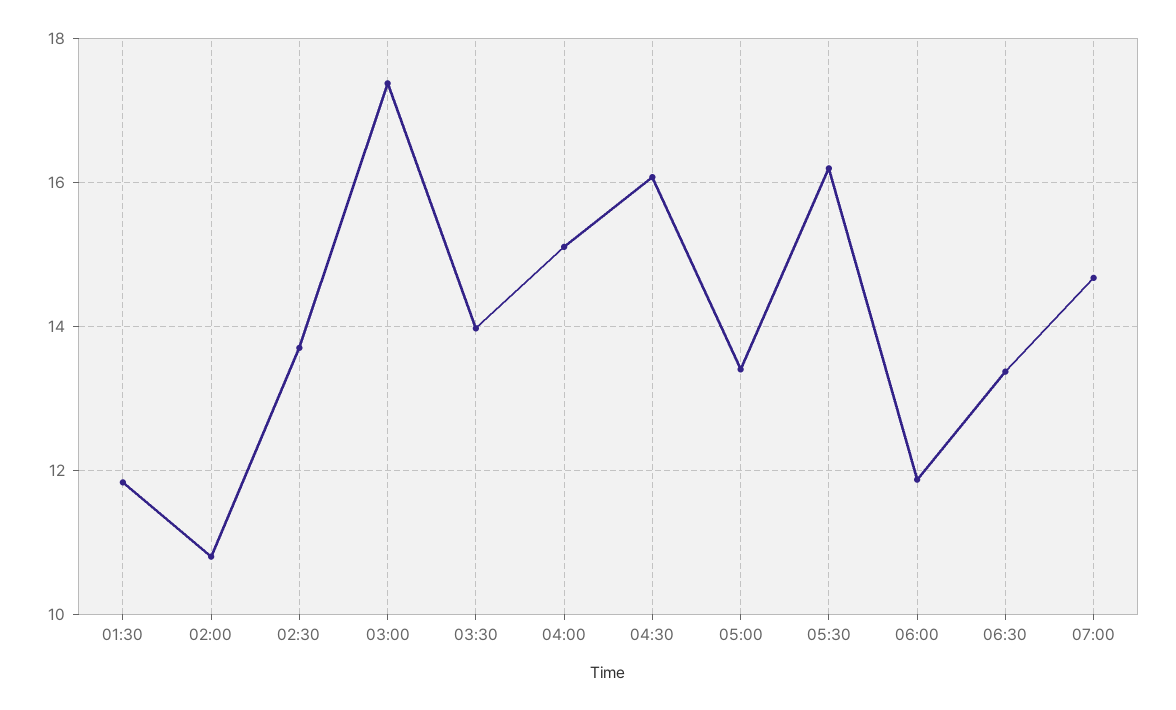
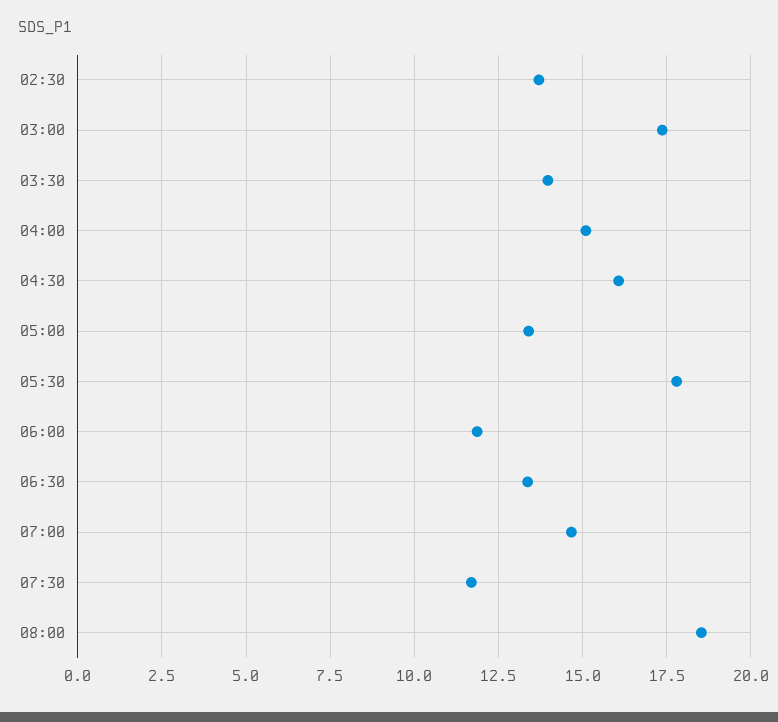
01:30: 11.8 -> none
02:00: 10.8 -> none
05:30: 16.2 -> 17.75
07:30: none -> 11.75
08:00: none -> 18.5

